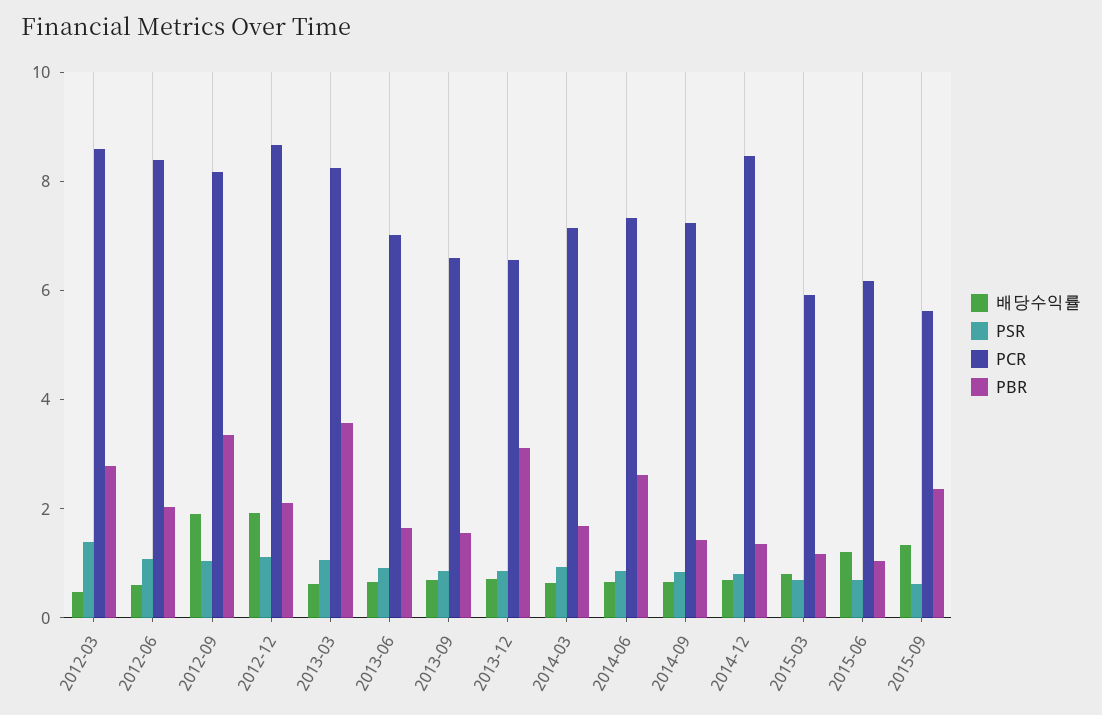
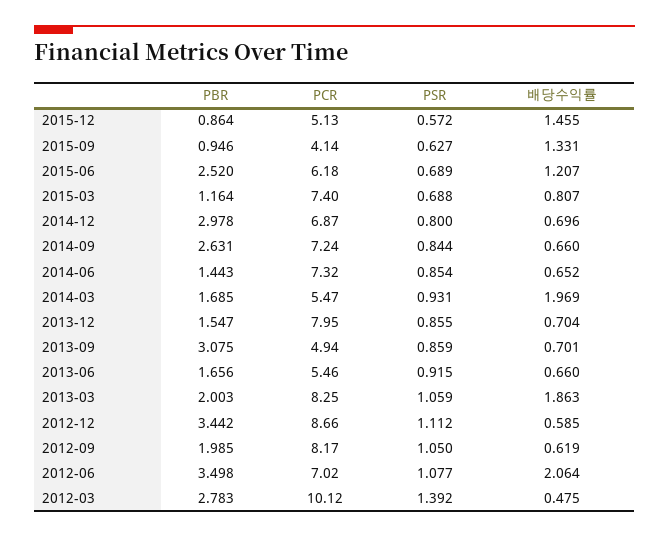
PCR, 2012-03: 8.5 -> 10.12
배당수익률, 2012-06: 0.5 -> 2.064
PCR, 2012-06: 8.5 -> 7.02
PBR, 2012-06: 2 -> 3.498
배당수익률, 2012-09: 2 -> 0.619
PBR, 2012-09: 3.5 -> 1.985
배당수익률, 2012-12: 2 -> 0.585
PBR, 2012-12: 2 -> 3.442
배당수익률, 2013-03: 0.5 -> 1.863
PBR, 2013-03: 3.5 -> 2.003
PCR, 2013-06: 7 -> 5.46
PCR, 2013-09: 6.5 -> 4.94
PBR, 2013-09: 1.5 -> 3.075
PCR, 2013-12: 6.5 -> 7.95
PBR, 2013-12: 3 -> 1.547
배당수익률, 2014-03: 0.5 -> 1.969
PCR, 2014-03: 7 -> 5.47
PBR, 2014-06: 2.5 -> 1.443
PBR, 2014-09: 1.5 -> 2.631
PCR, 2014-12: 8.5 -> 6.87
PBR, 2014-12: 1.5 -> 2.978
PCR, 2015-03: 6 -> 7.4
PBR, 2015-06: 1 -> 2.52
PCR, 2015-09: 5.5 -> 4.14
PBR, 2015-09: 2.5 -> 0.946
PBR, 2015-12: none -> 0.864
PCR, 2015-12: none -> 5.13
PSR, 2015-12: none -> 0.572
배당수익률, 2015-12: none -> 1.455

